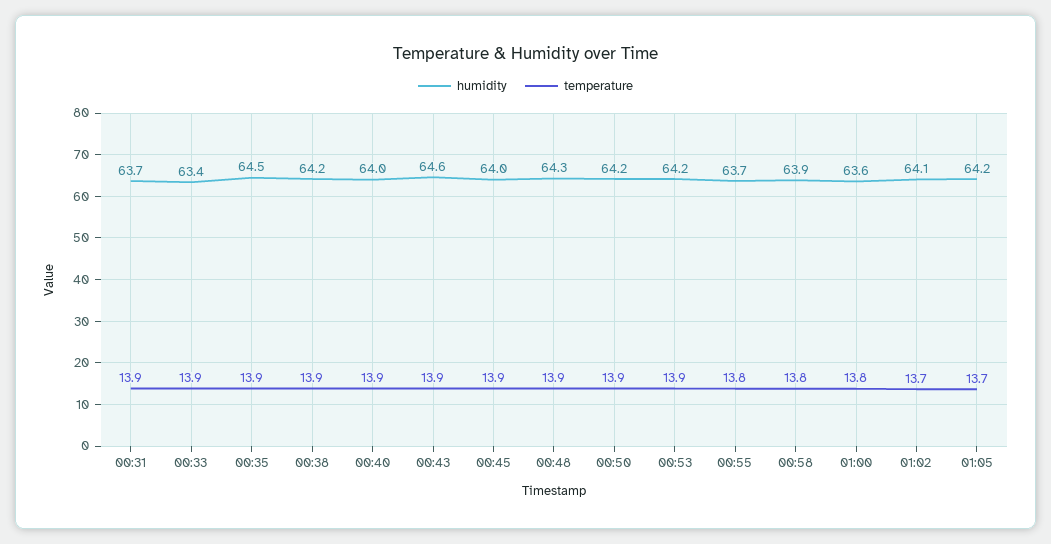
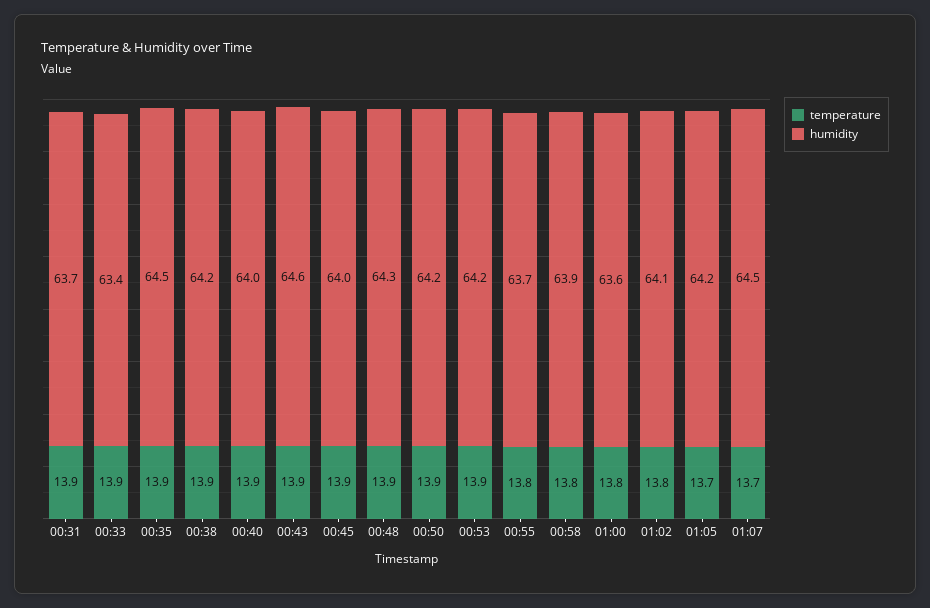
temperature, 01:02: 13.7 -> 13.8
temperature, 01:07: none -> 13.7
humidity, 01:07: none -> 64.5

